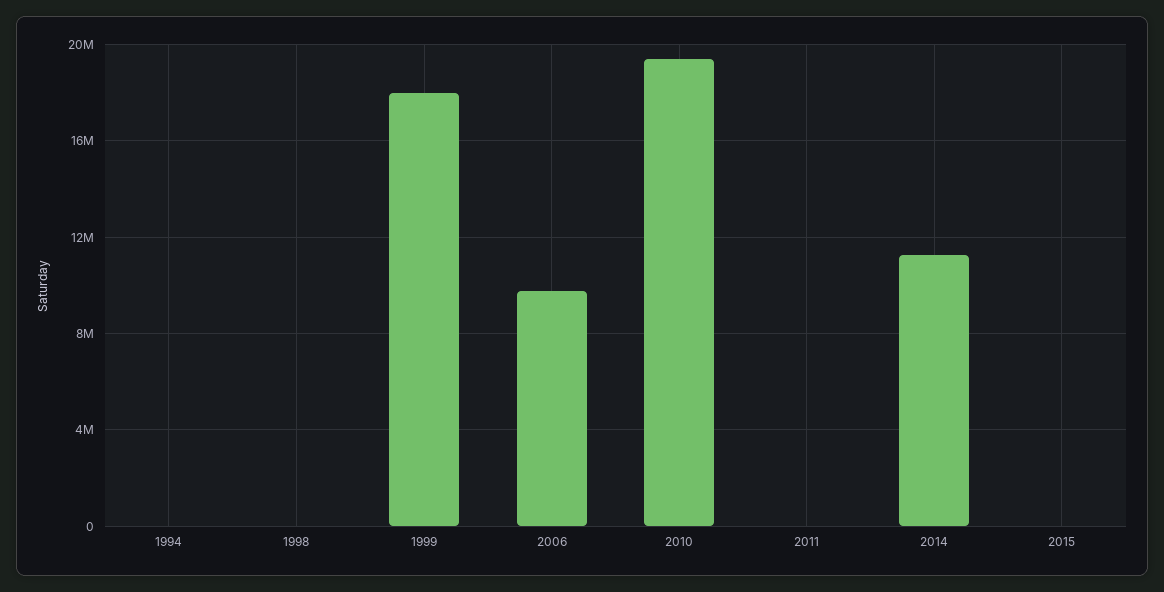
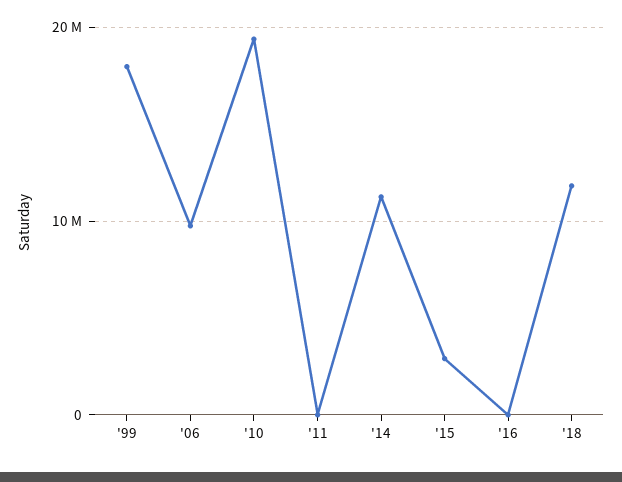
1994: 0 -> none
1998: 0 -> none
2015: 0 -> 3000000
'16: none -> 0
'18: none -> 12000000

